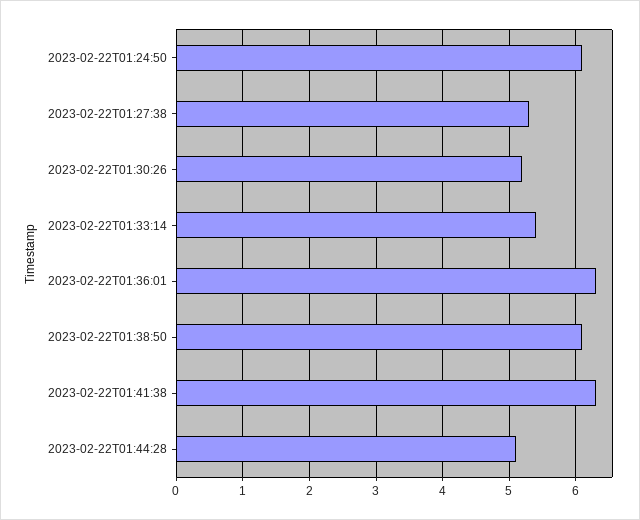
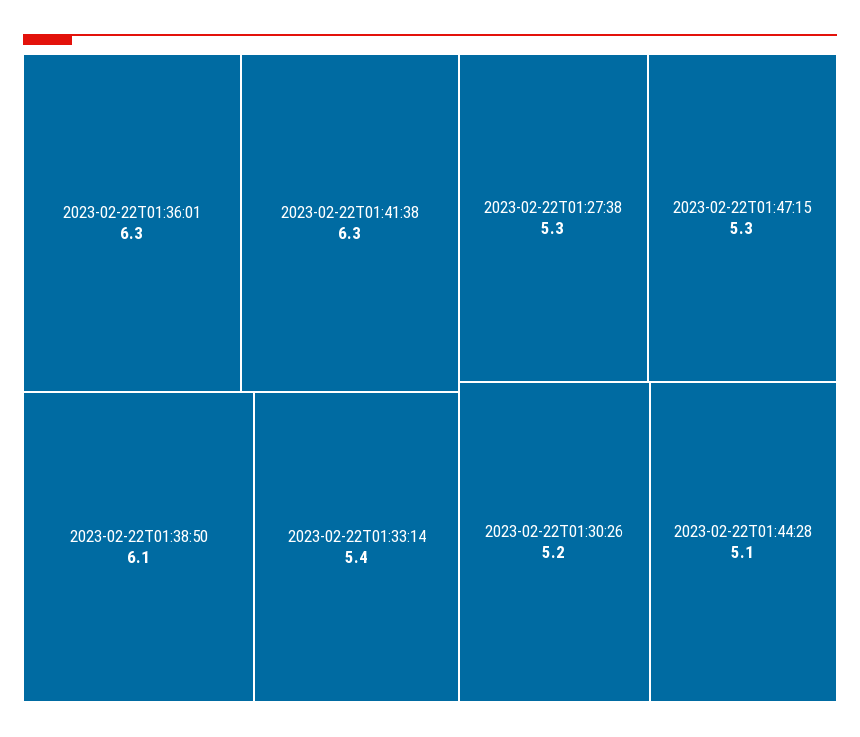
2023-02-22T01:24:50: 6.1 -> none
2023-02-22T01:47:15: none -> 5.3

